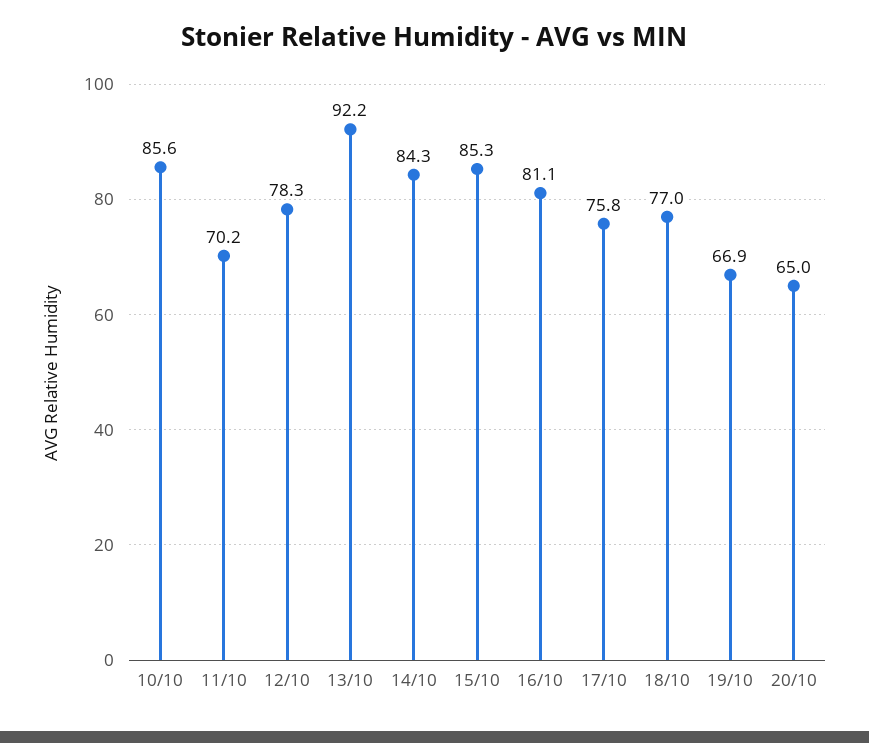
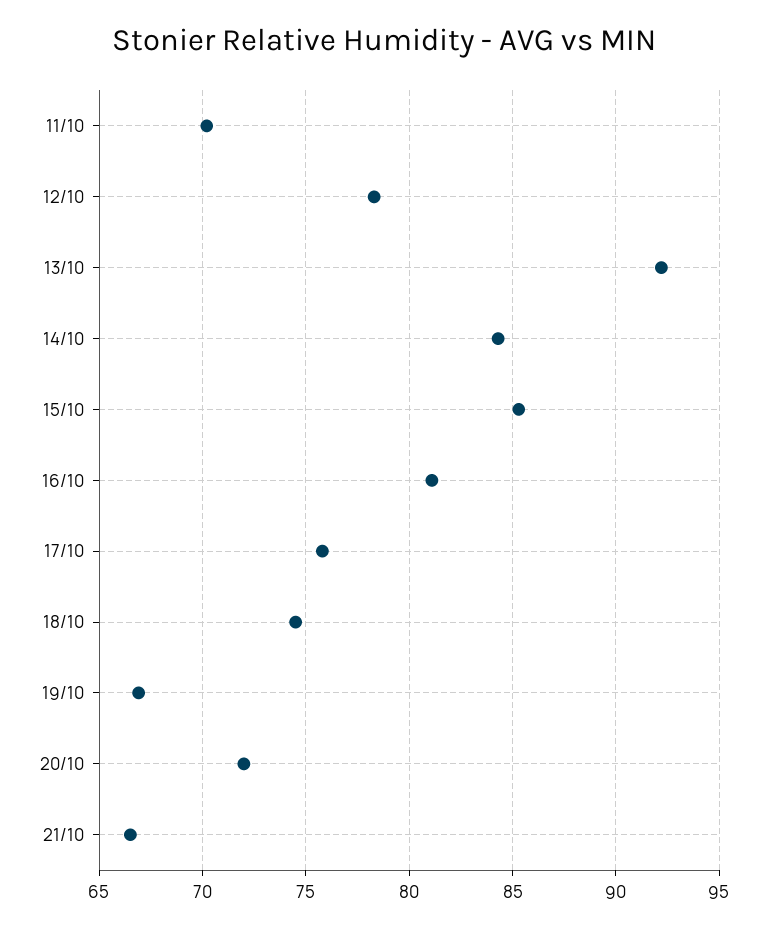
10/10: 85.6 -> none
18/10: 77 -> 74.5
20/10: 65 -> 72
21/10: none -> 66.5

